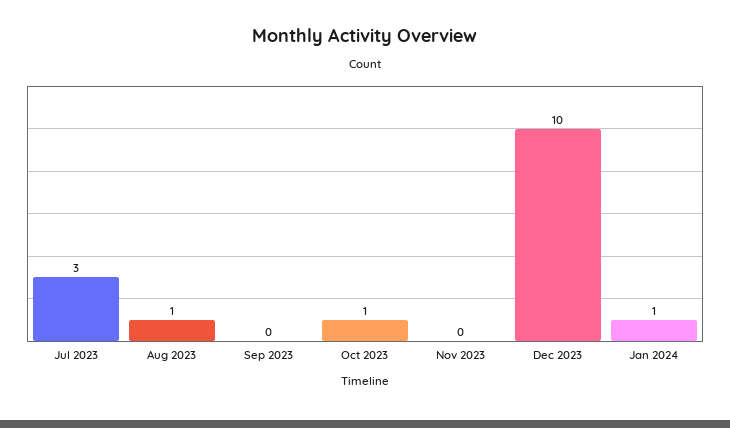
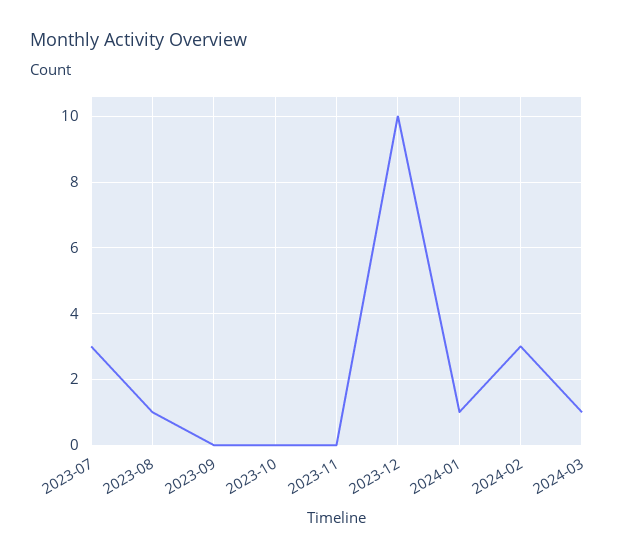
Oct 2023: 1 -> 0
2024-02: none -> 3
2024-03: none -> 1

